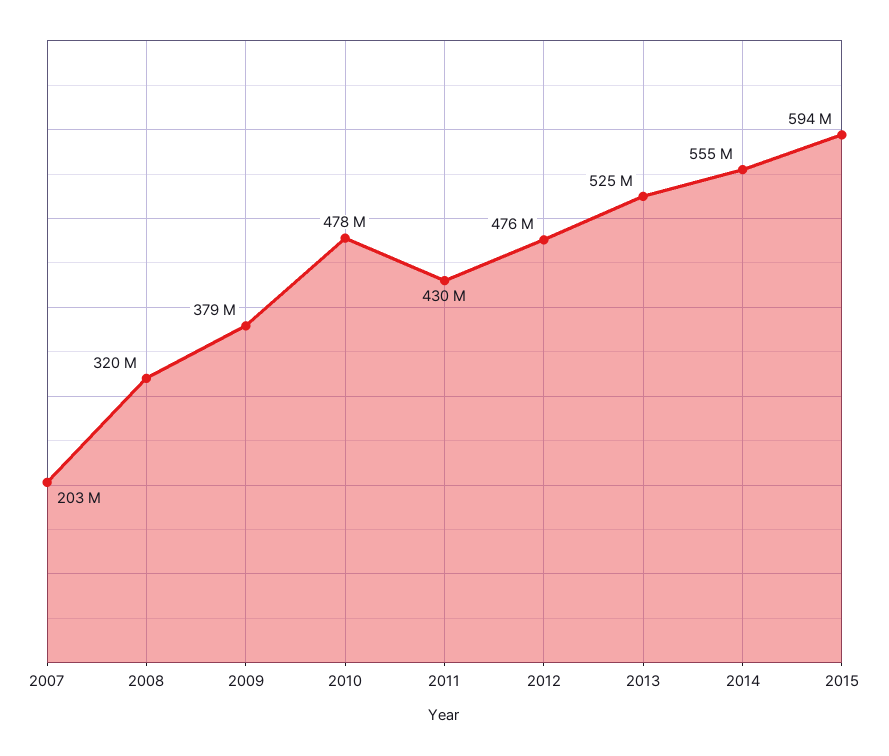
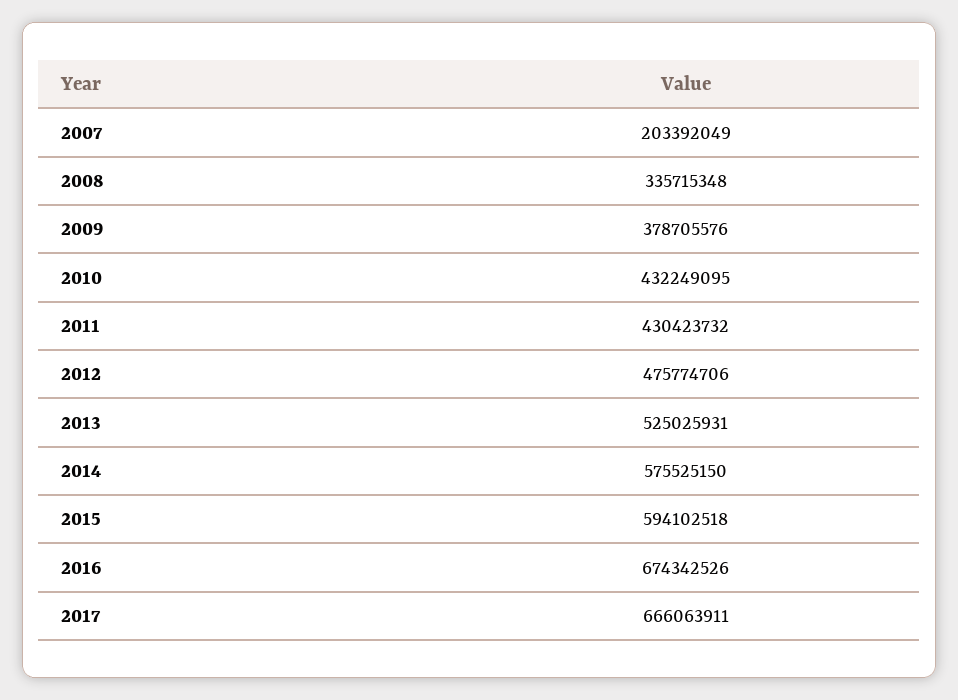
2008: 320000000 -> 335715348
2010: 478000000 -> 432249095
2014: 555000000 -> 575525150
2016: none -> 674342526
2017: none -> 666063911

